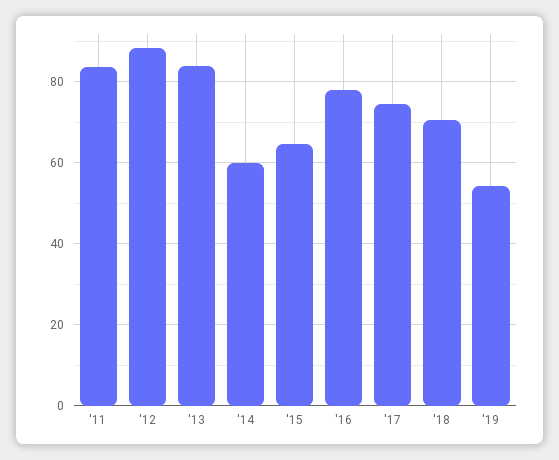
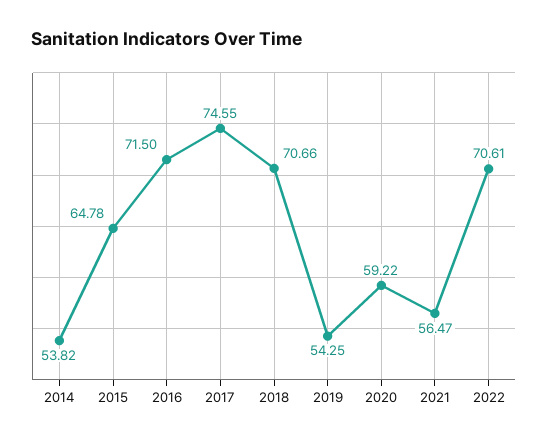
'11: 84 -> none
'12: 88 -> none
'13: 84 -> none
'14: 60 -> 53.82
'16: 78 -> 71.5
2020: none -> 59.22
2021: none -> 56.47
2022: none -> 70.61

